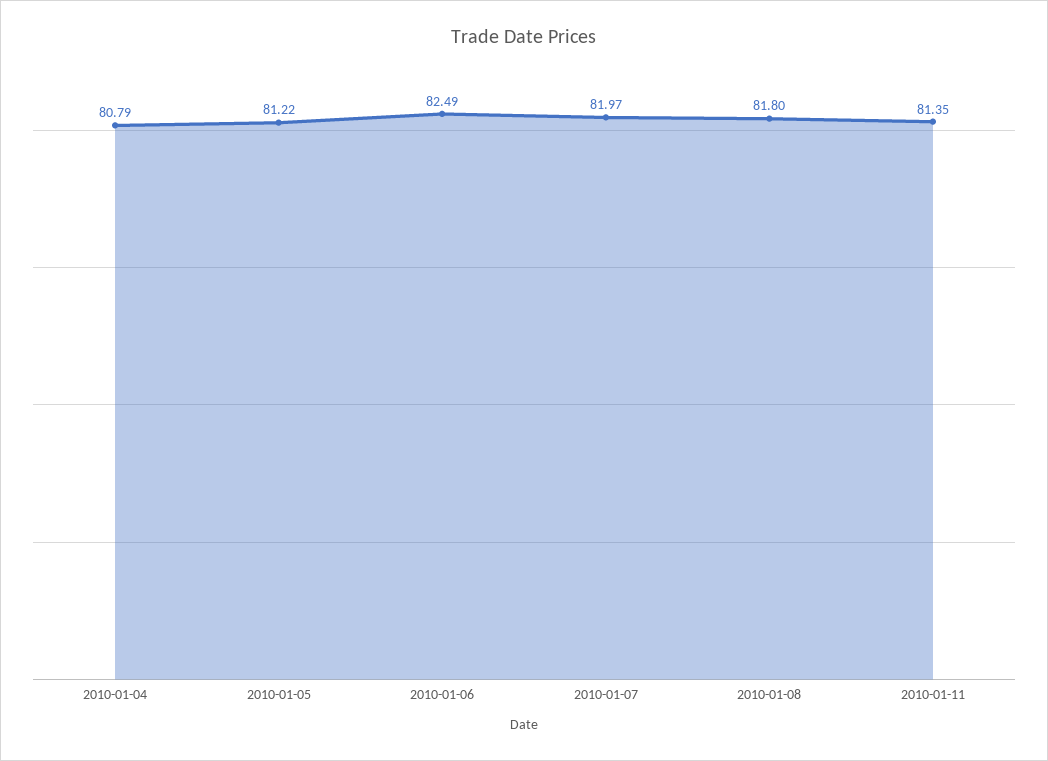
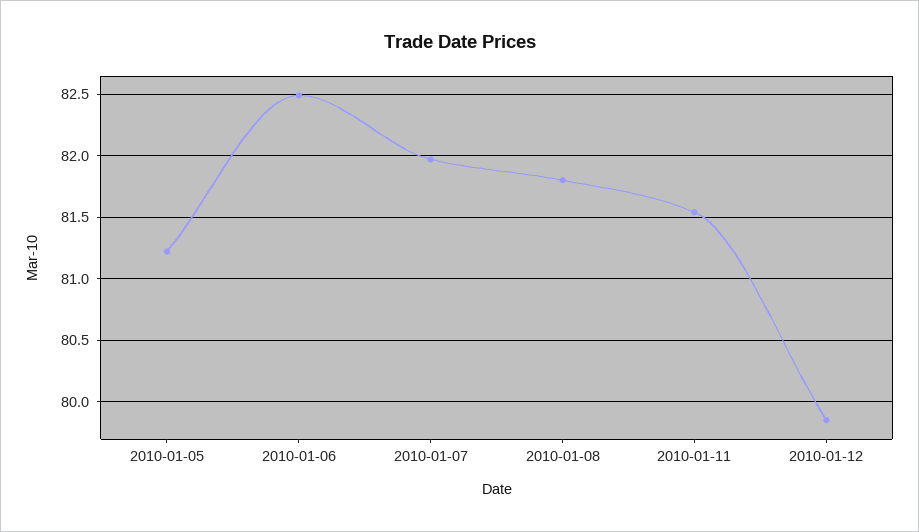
2010-01-04: 80.79 -> none
2010-01-11: 81.35 -> 81.55
2010-01-12: none -> 79.85

